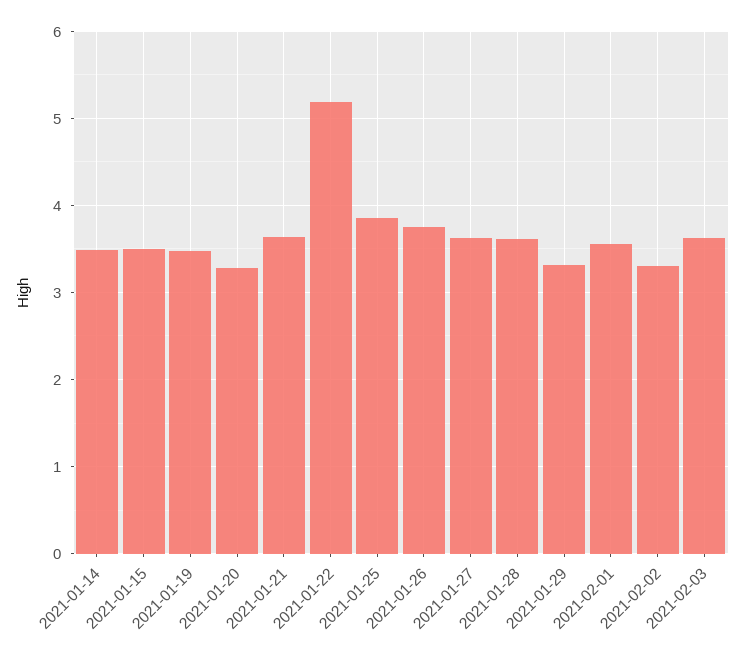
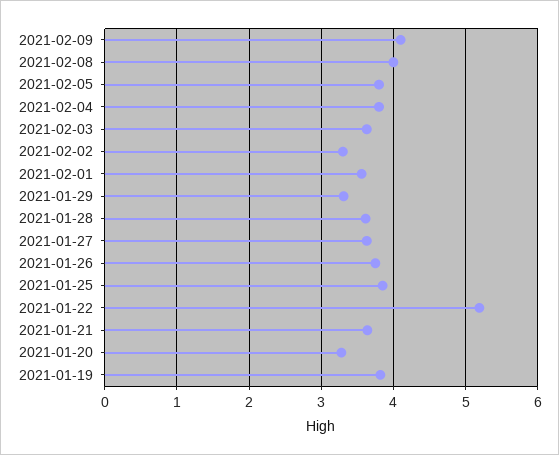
2021-01-14: 3.5 -> none
2021-01-15: 3.5 -> none
2021-01-19: 3.5 -> 3.8
2021-02-09: none -> 4.1
2021-02-08: none -> 4
2021-02-05: none -> 3.8
2021-02-04: none -> 3.8

